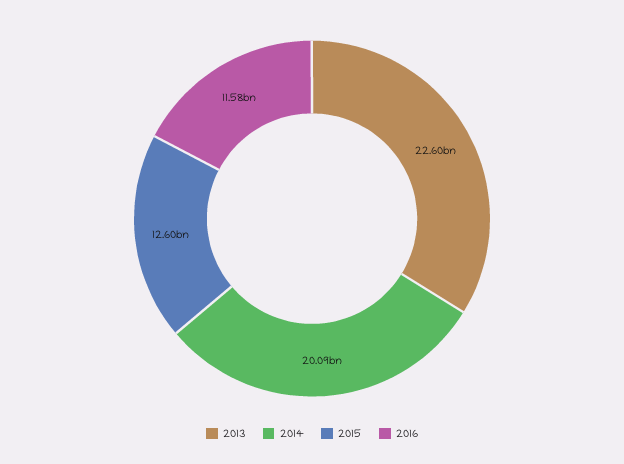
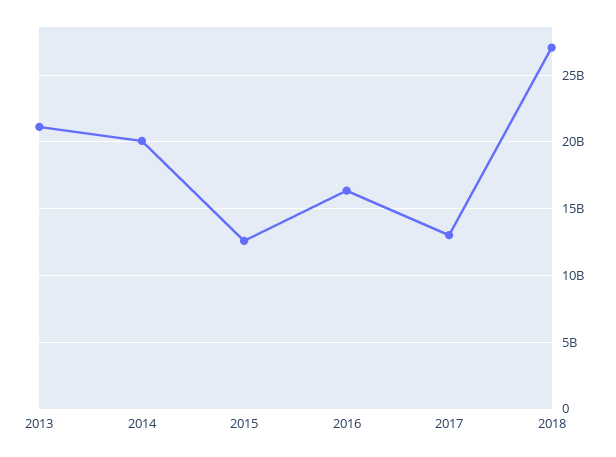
2013: 22600000000 -> 21000000000
2016: 11580000000 -> 16500000000
2017: none -> 13000000000
2018: none -> 27000000000

